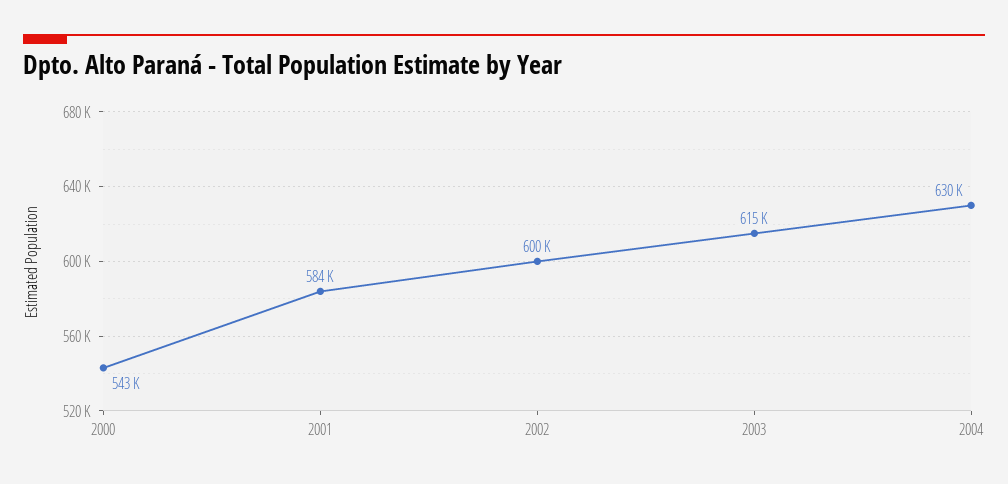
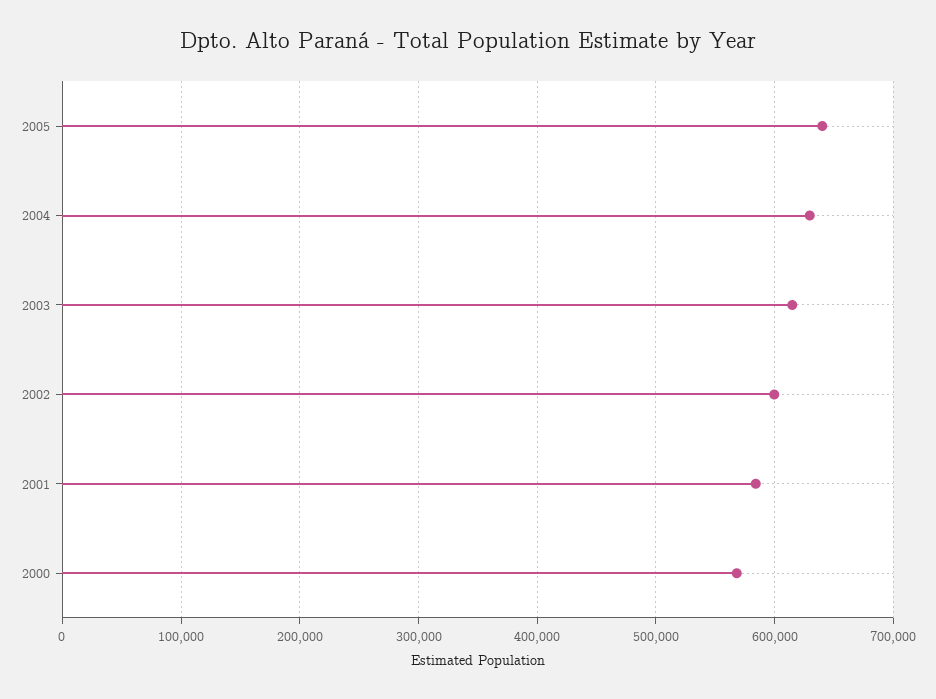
2000: 543000 -> 570000
2005: none -> 640000

